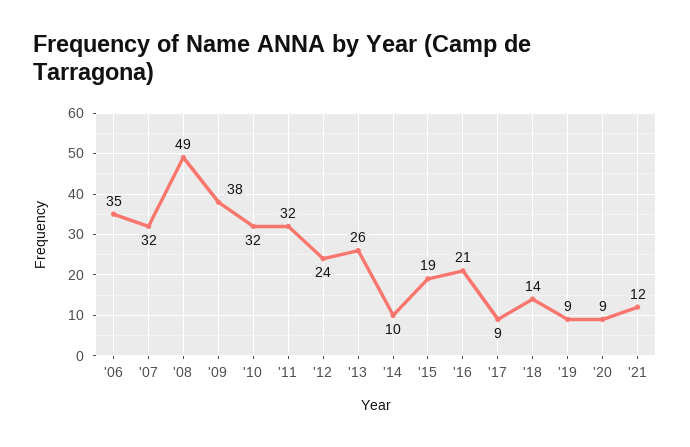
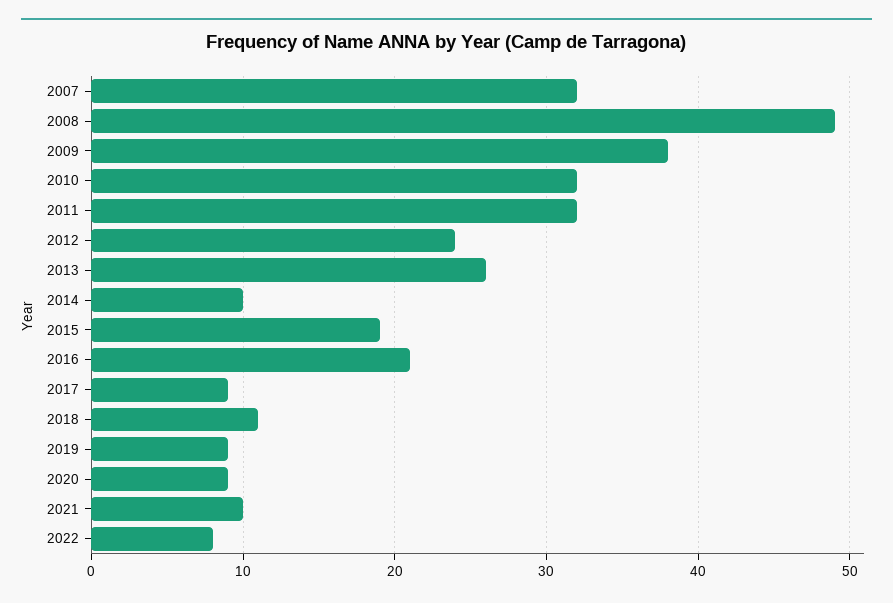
'06: 35 -> none
'18: 14 -> 11
'21: 12 -> 10
2022: none -> 8

